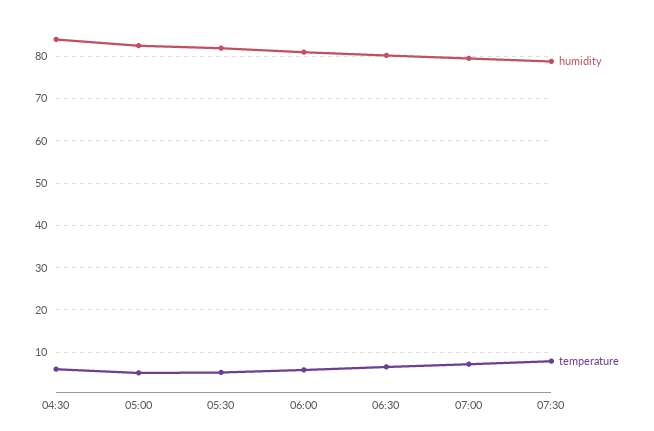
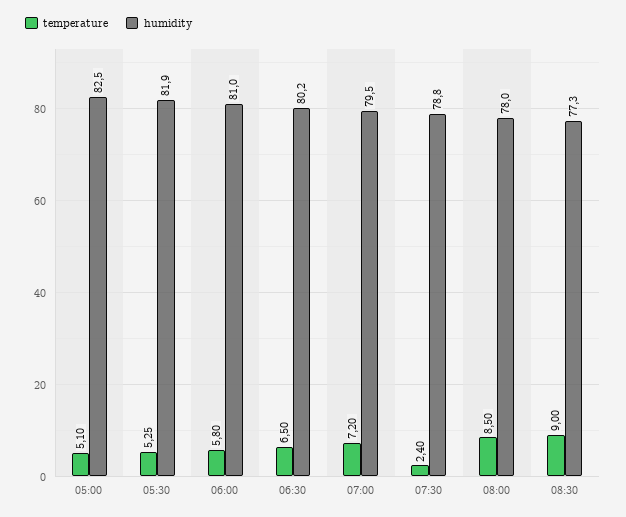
humidity, 04:30: 84 -> none
temperature, 04:30: 6 -> none
temperature, 07:30: 8 -> 2.4
temperature, 08:00: none -> 8.5
humidity, 08:00: none -> 78
temperature, 08:30: none -> 9
humidity, 08:30: none -> 77.3

